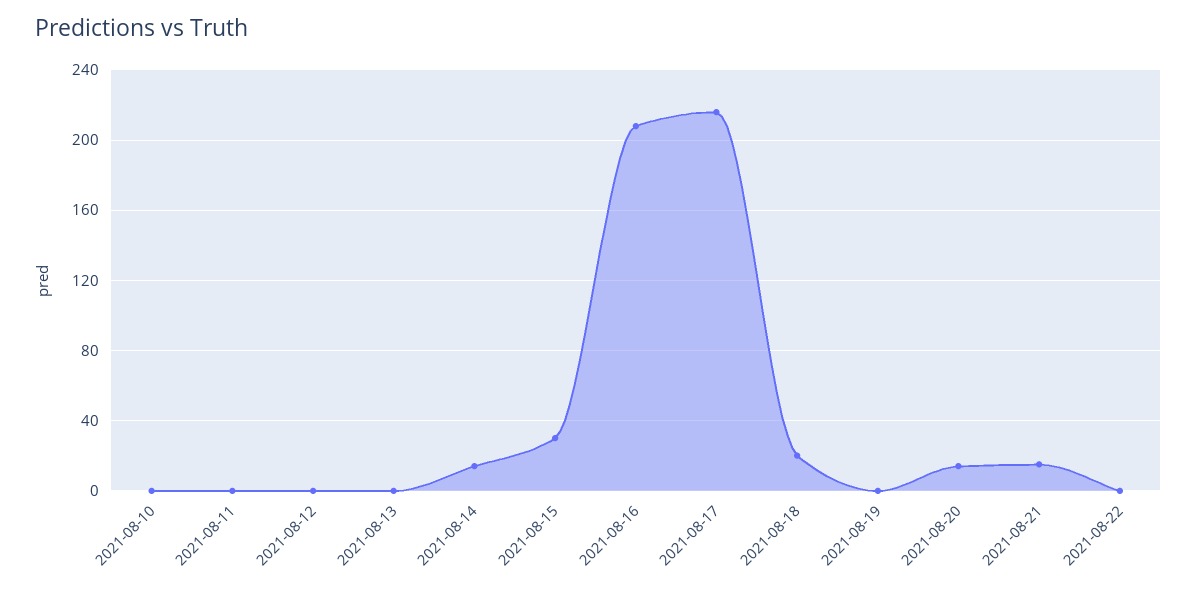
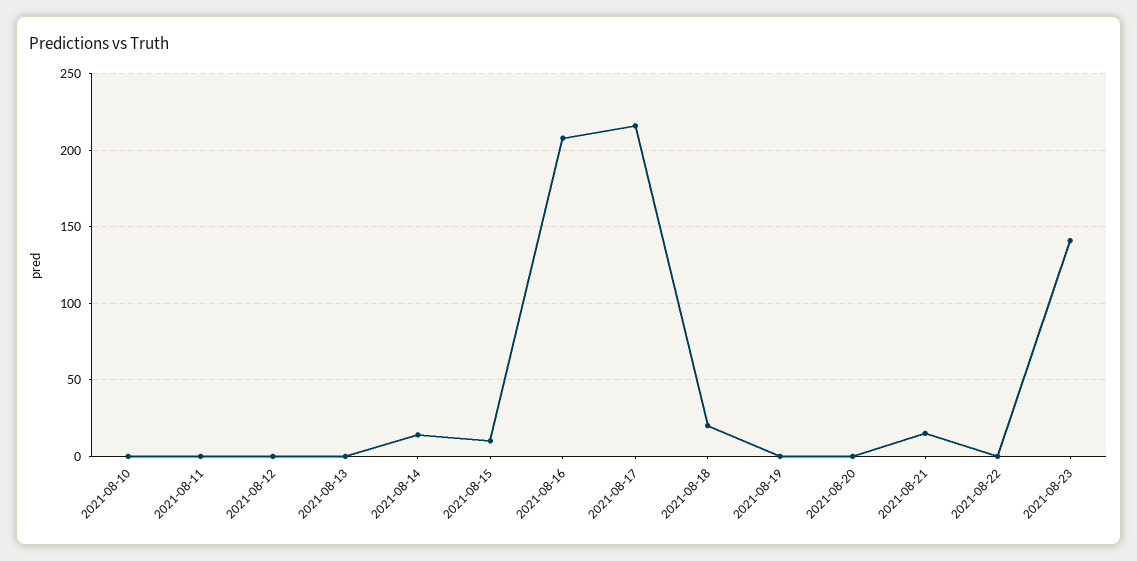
2021-08-15: 30 -> 10
2021-08-20: 15 -> 0
2021-08-23: none -> 140

